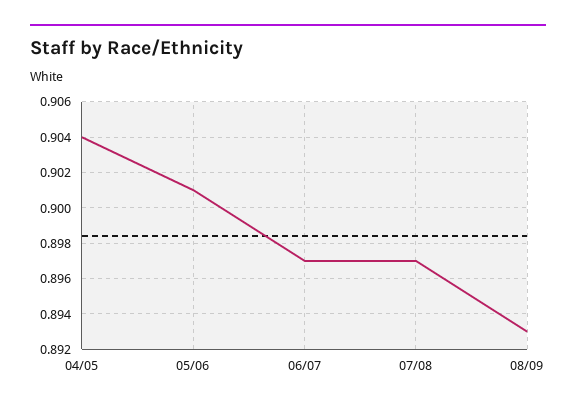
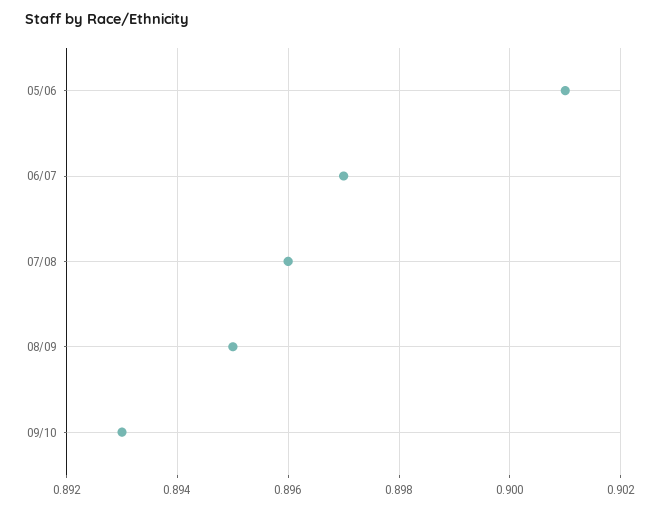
04/05: 0.904 -> none
07/08: 0.897 -> 0.896
08/09: 0.893 -> 0.895
09/10: none -> 0.893

